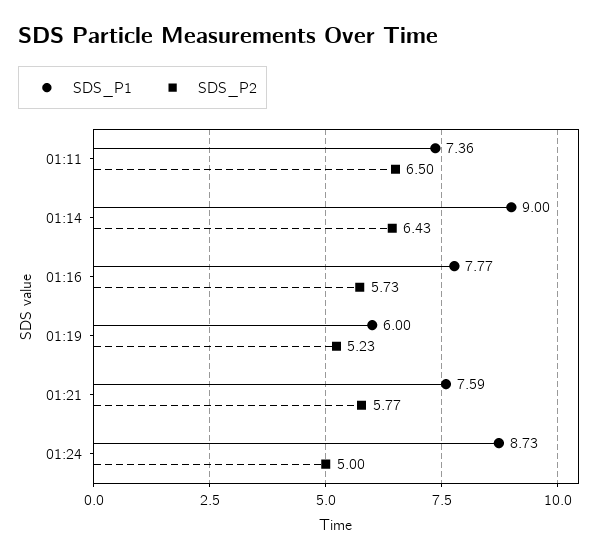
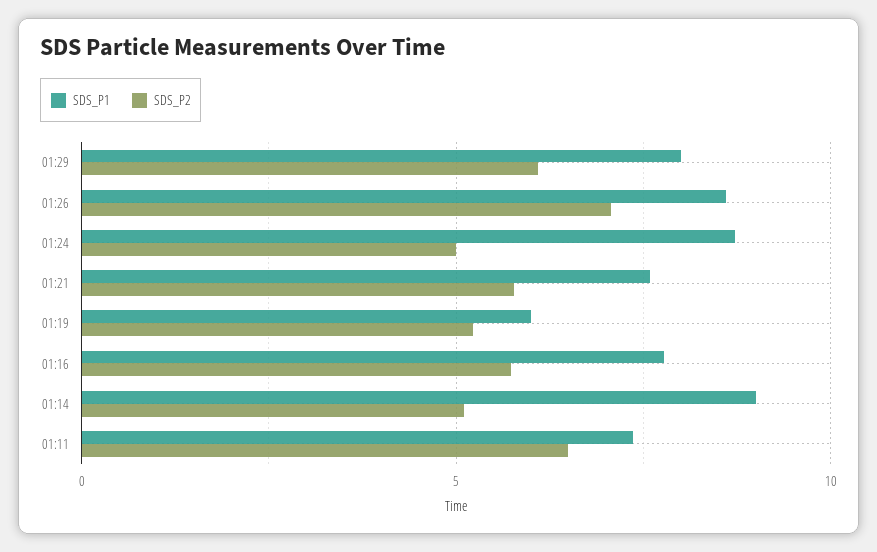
SDS_P2, 01:14: 6.43 -> 5
SDS_P1, 01:29: none -> 8
SDS_P2, 01:29: none -> 6
SDS_P1, 01:26: none -> 8.5
SDS_P2, 01:26: none -> 7

